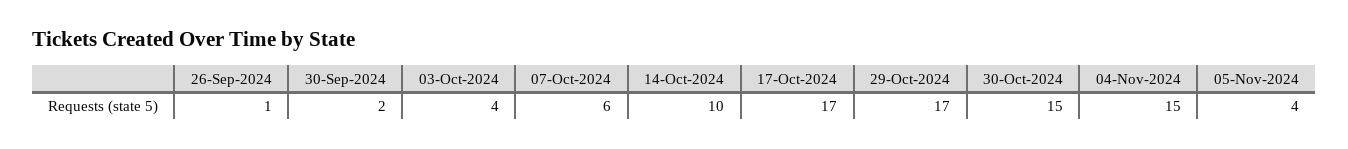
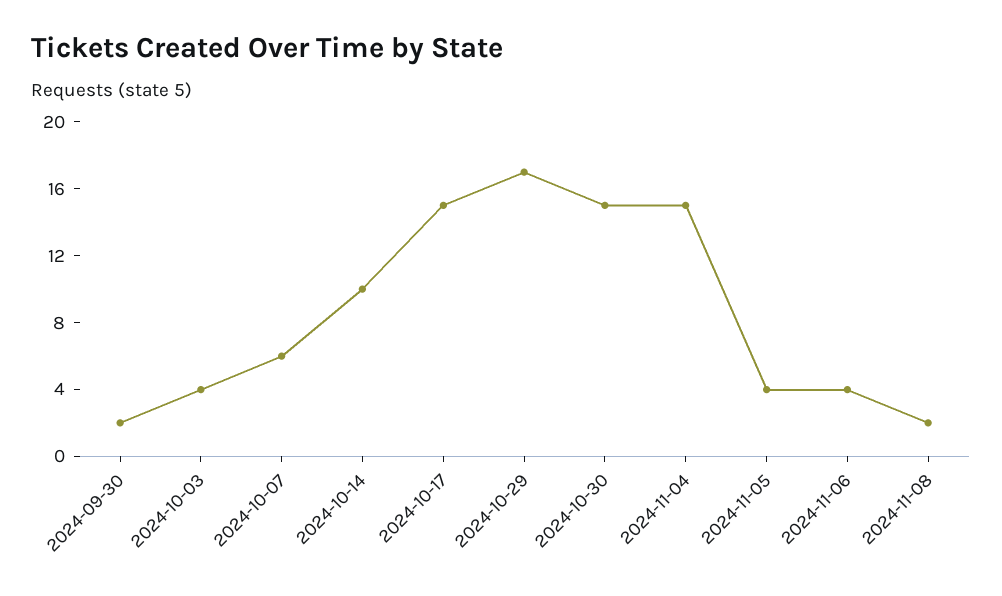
26-Sep-2024: 1 -> none
17-Oct-2024: 17 -> 15
2024-11-06: none -> 4
2024-11-08: none -> 2

